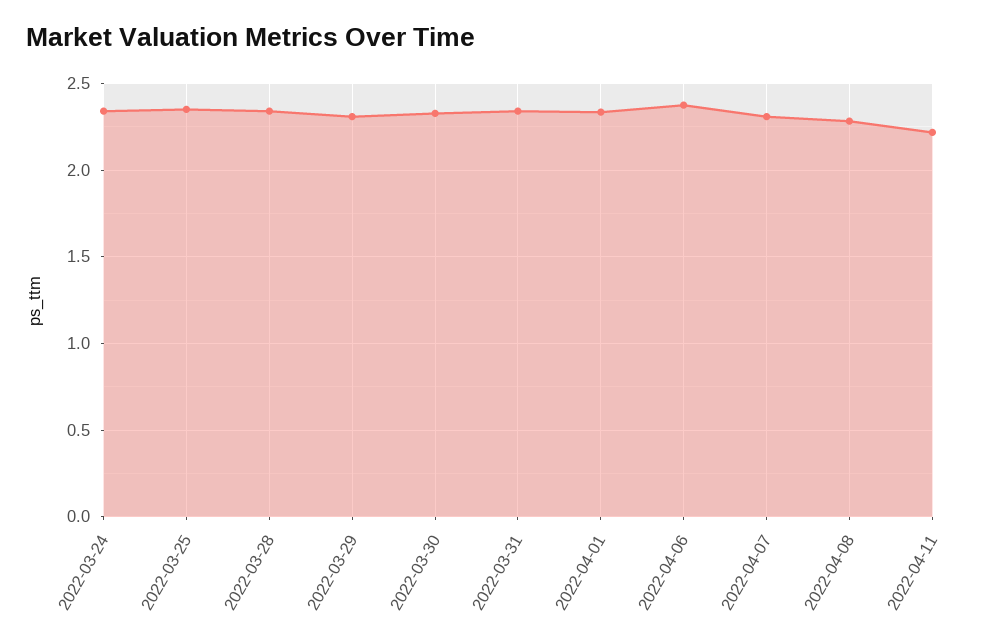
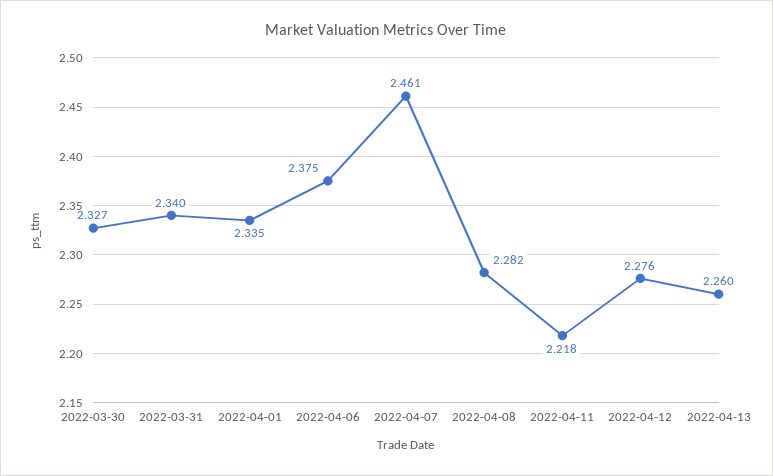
2022-03-24: 2.35 -> none
2022-03-25: 2.35 -> none
2022-03-28: 2.35 -> none
2022-03-29: 2.3 -> none
2022-04-07: 2.3 -> 2.461
2022-04-12: none -> 2.276
2022-04-13: none -> 2.26

